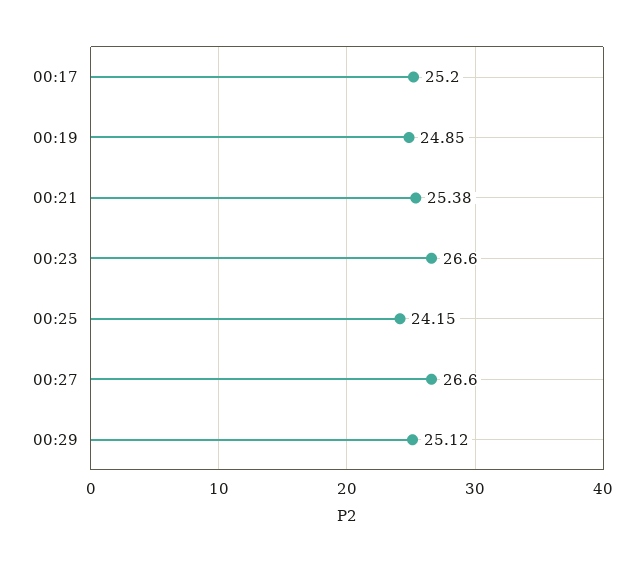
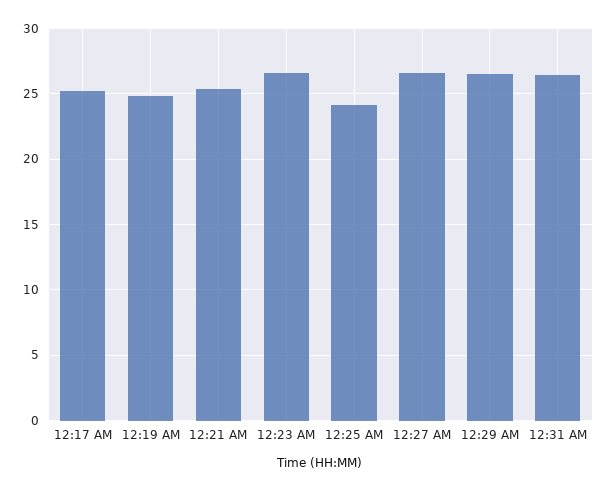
00:29: 25.12 -> 26.5
12:31 AM: none -> 26.5

